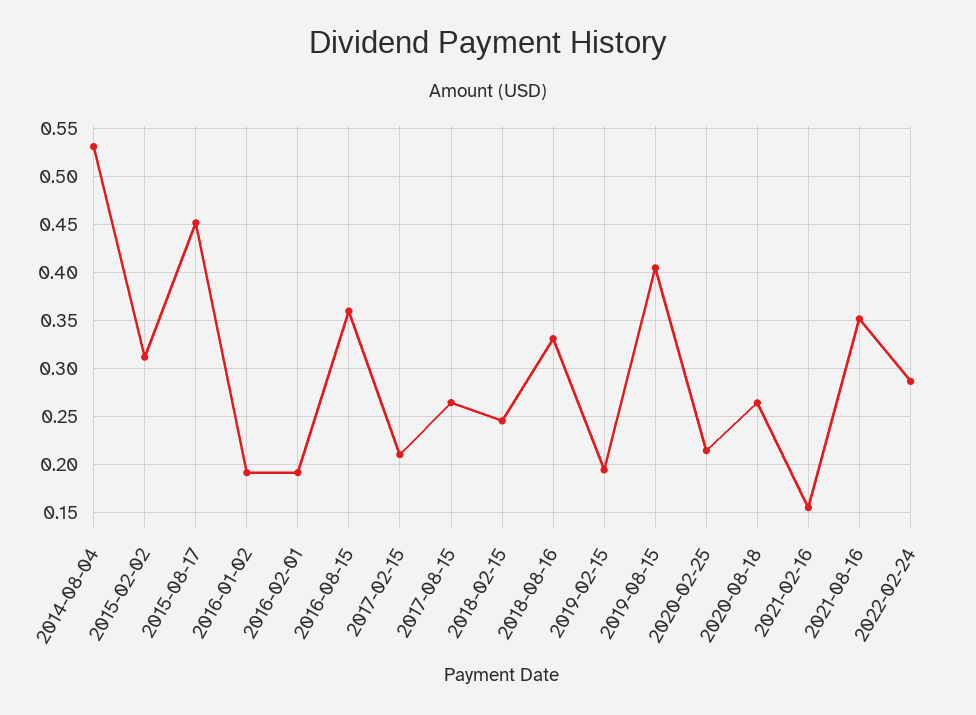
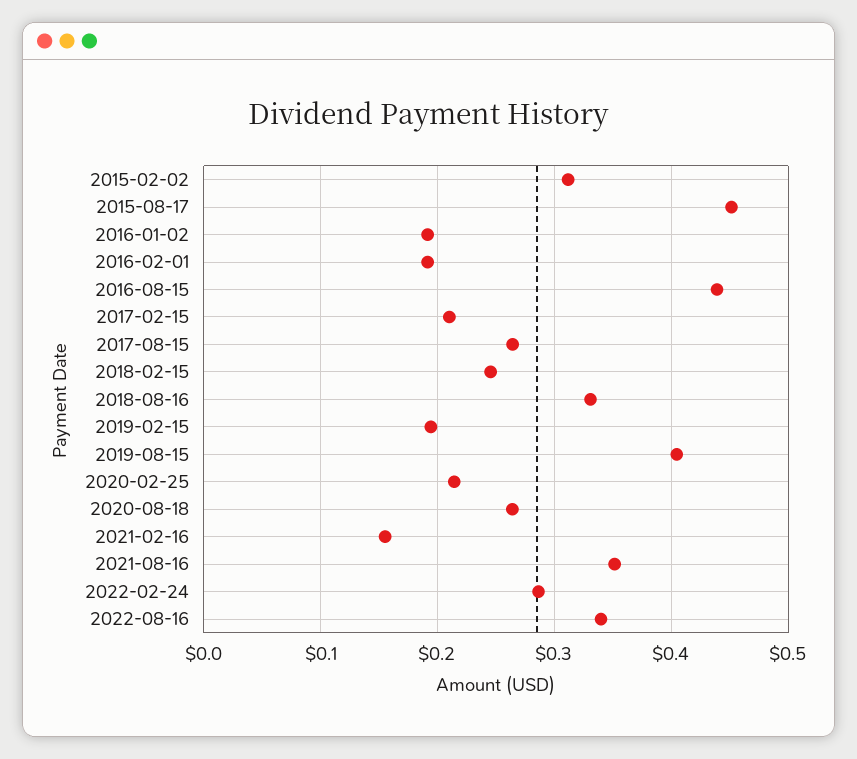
2014-08-04: 0.53 -> none
2016-08-15: 0.36 -> 0.44
2022-08-16: none -> 0.34

